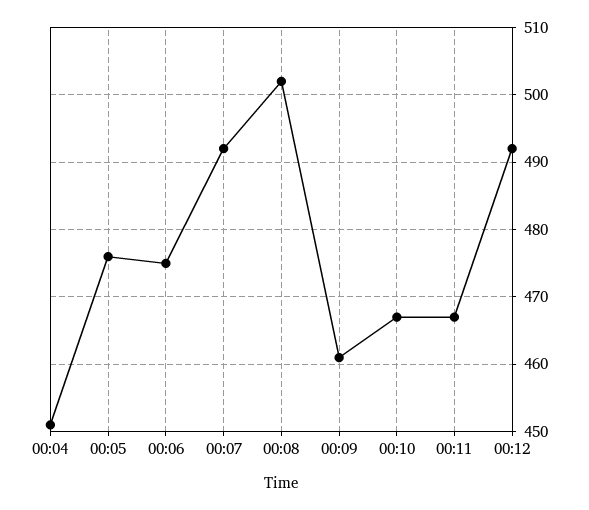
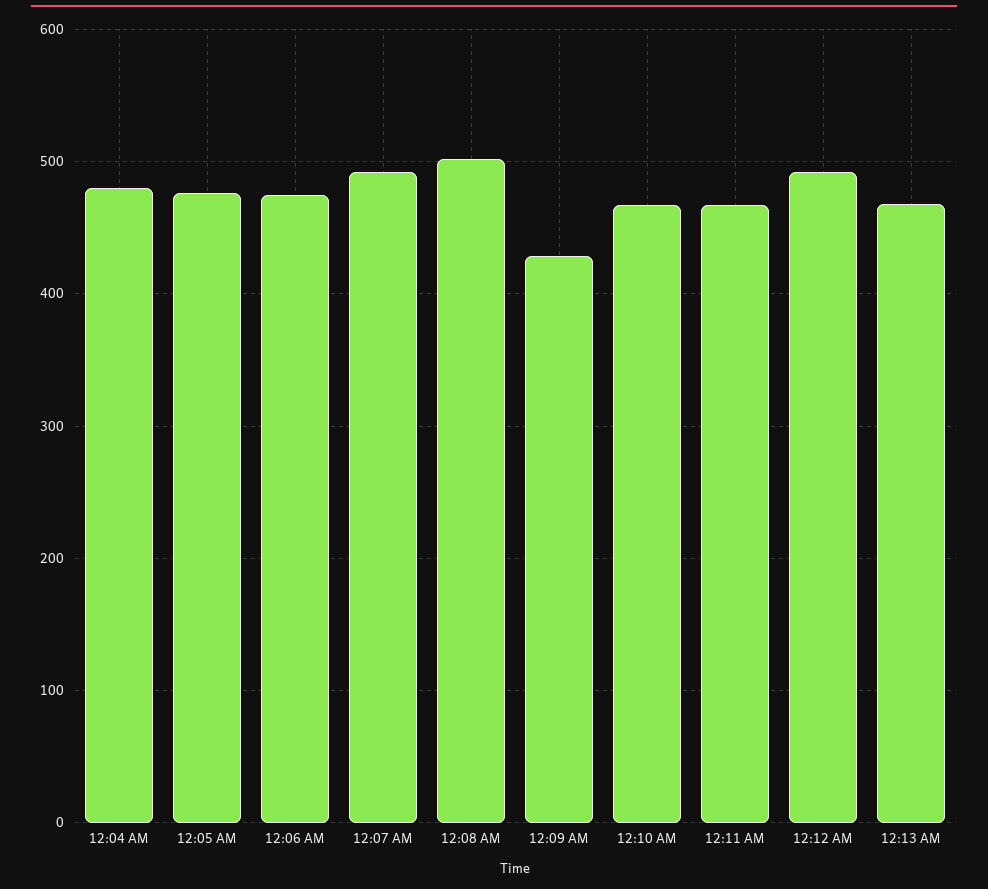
00:04: 451 -> 480
00:09: 461 -> 430
12:13 AM: none -> 470

